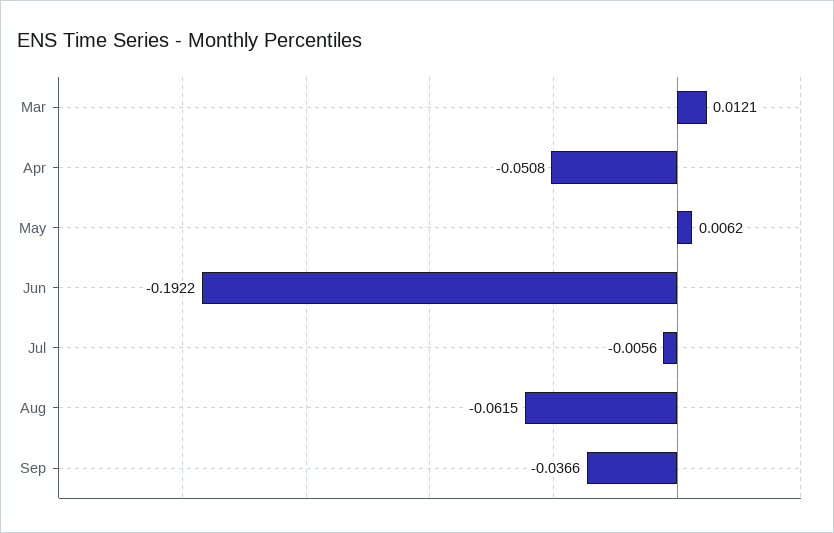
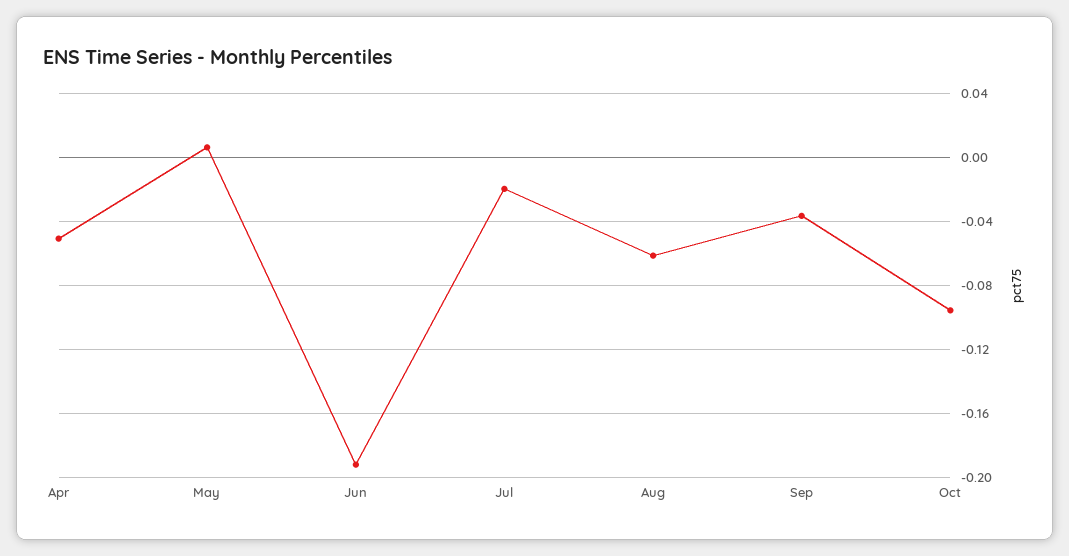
Mar: 0.0121 -> none
Jul: -0.0056 -> -0.02
Oct: none -> -0.095

